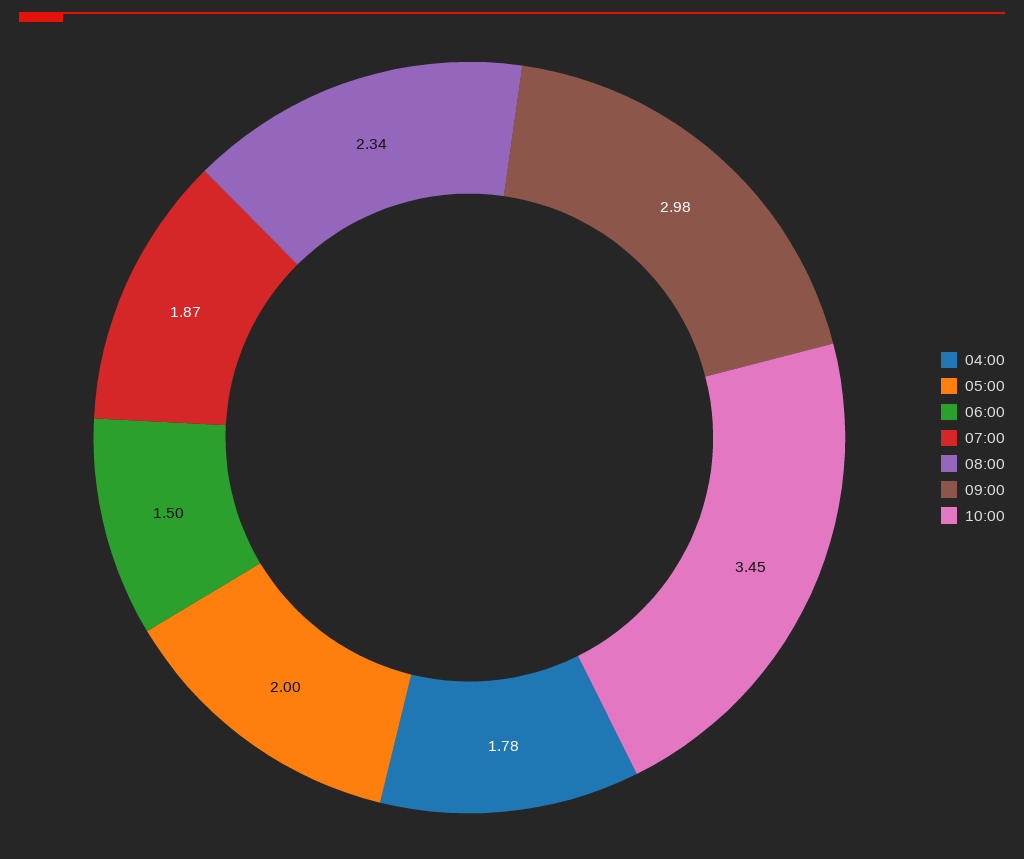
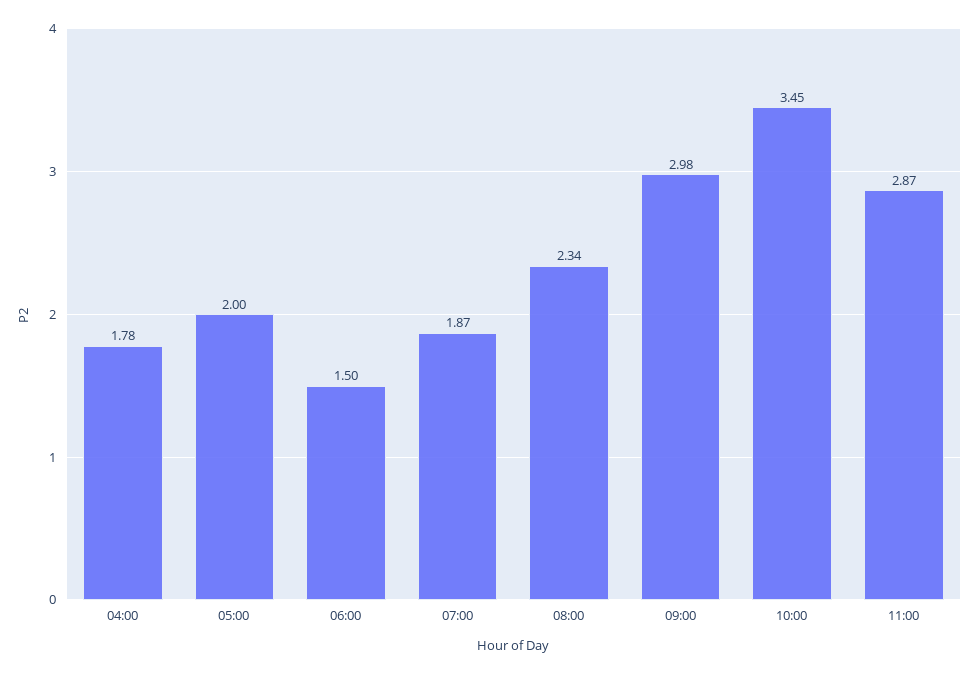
11:00: none -> 2.87

